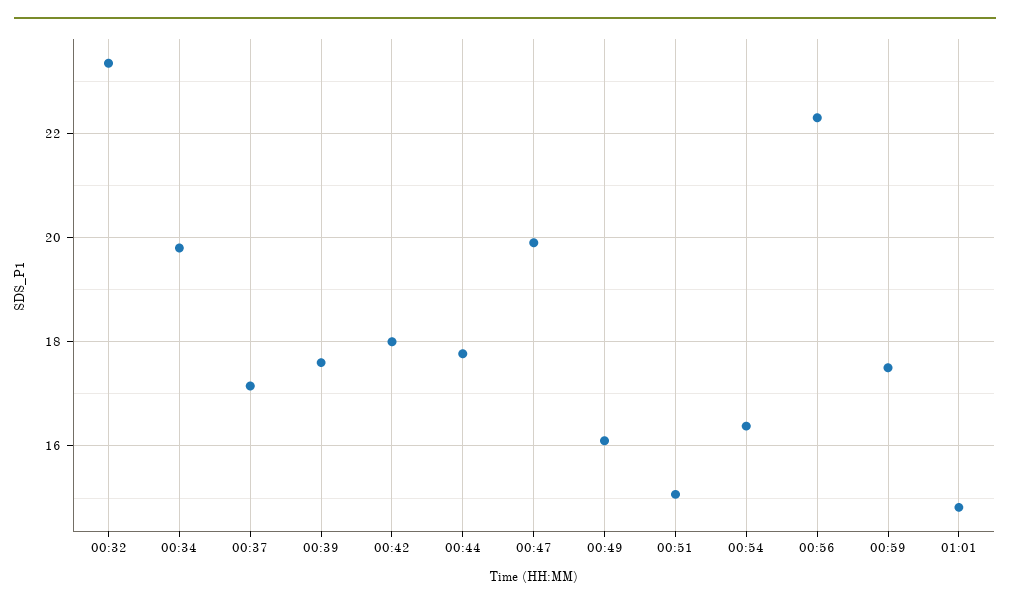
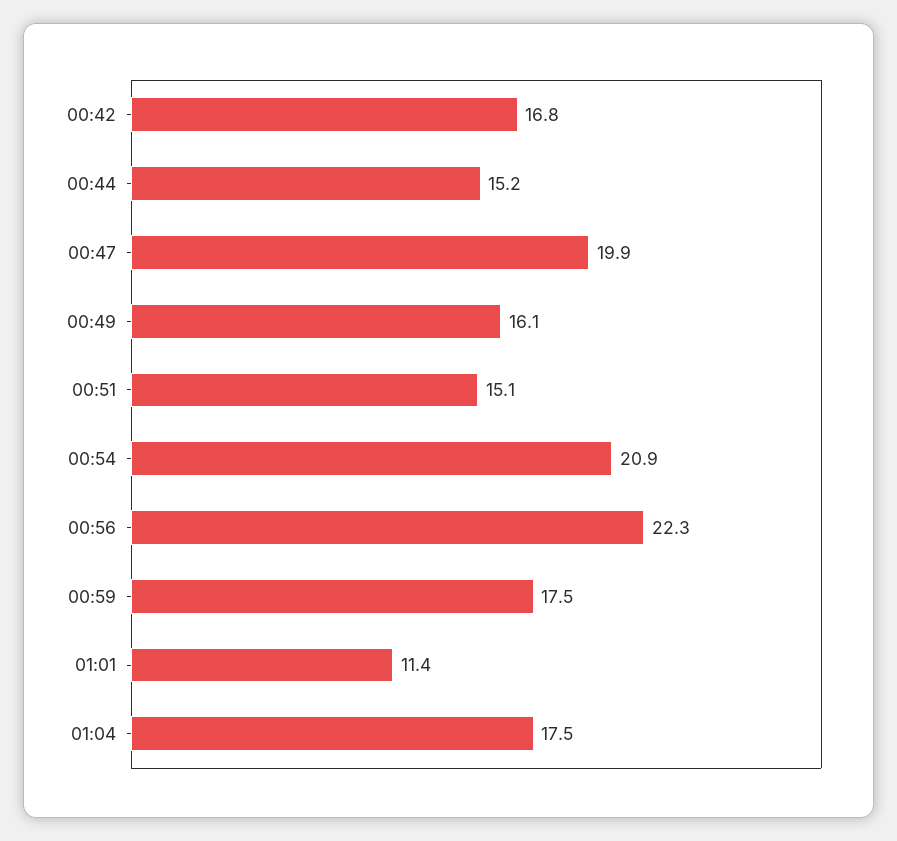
00:32: 23.4 -> none
00:34: 19.8 -> none
00:37: 17.2 -> none
00:39: 17.6 -> none
00:42: 18 -> 16.8
00:44: 17.8 -> 15.2
00:54: 16.4 -> 20.9
01:01: 14.8 -> 11.4
01:04: none -> 17.5

